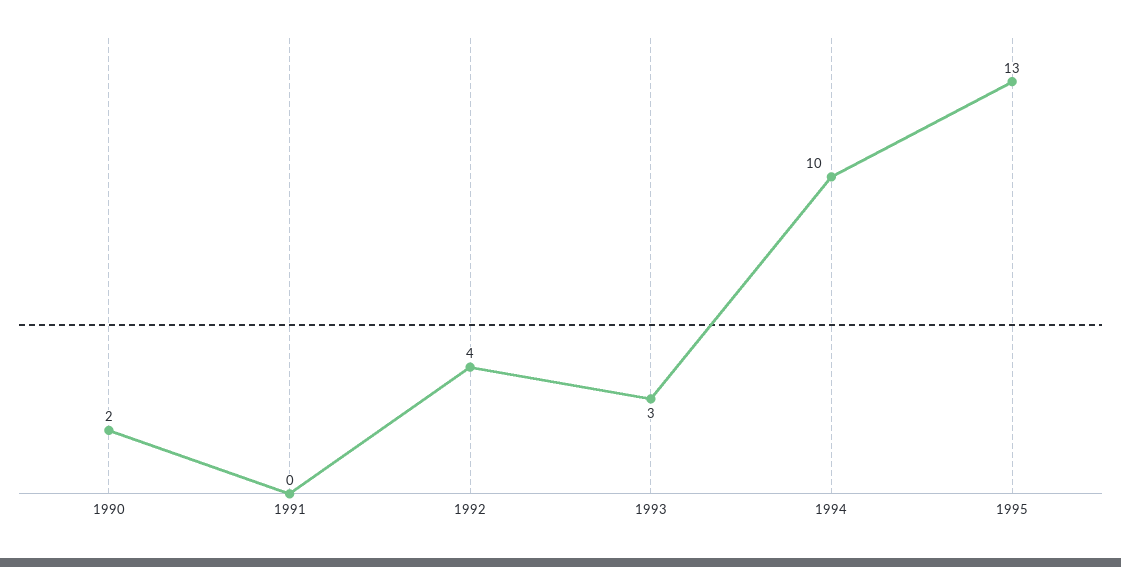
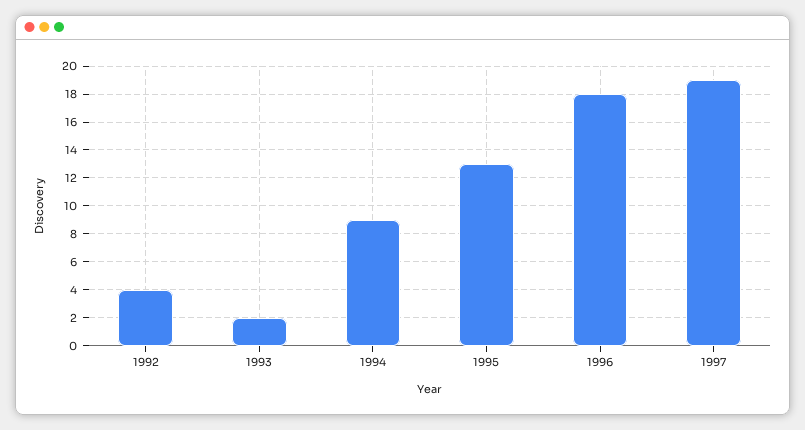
1990: 2 -> none
1991: 0 -> none
1993: 3 -> 2
1994: 10 -> 9
1996: none -> 18
1997: none -> 19

